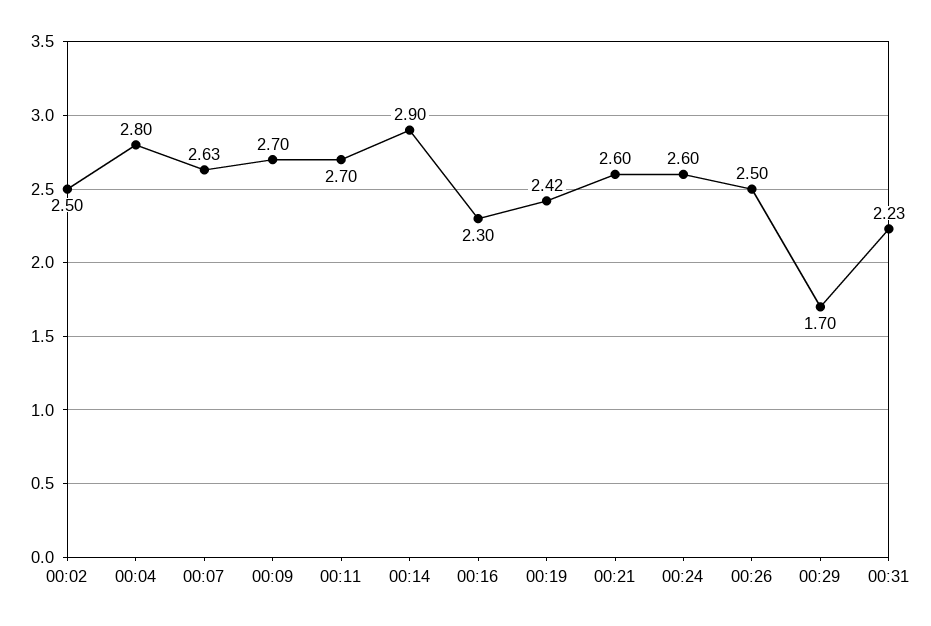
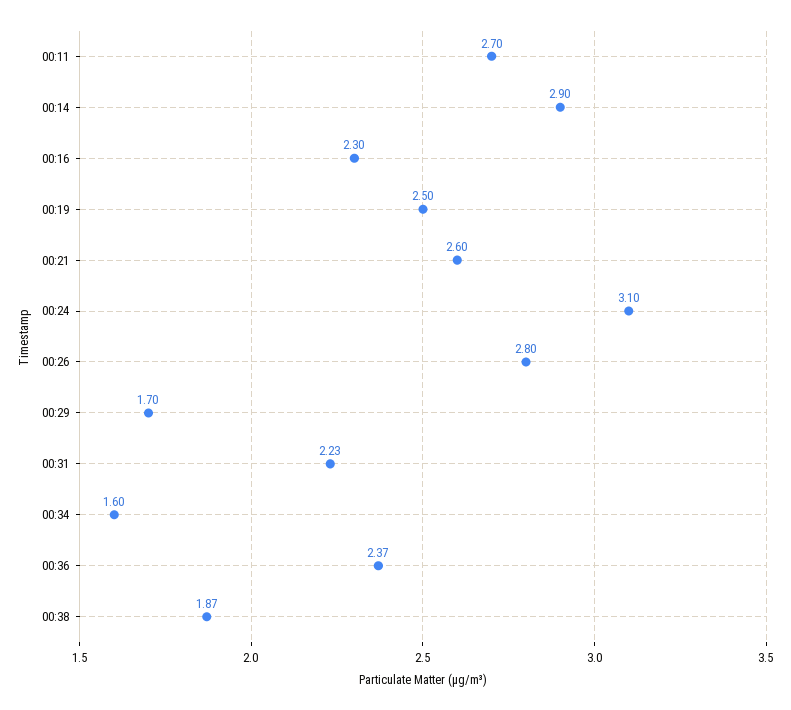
00:02: 2.5 -> none
00:04: 2.8 -> none
00:07: 2.63 -> none
00:09: 2.7 -> none
00:19: 2.42 -> 2.5
00:24: 2.6 -> 3.1
00:26: 2.5 -> 2.8
00:34: none -> 1.6
00:36: none -> 2.37
00:38: none -> 1.87

